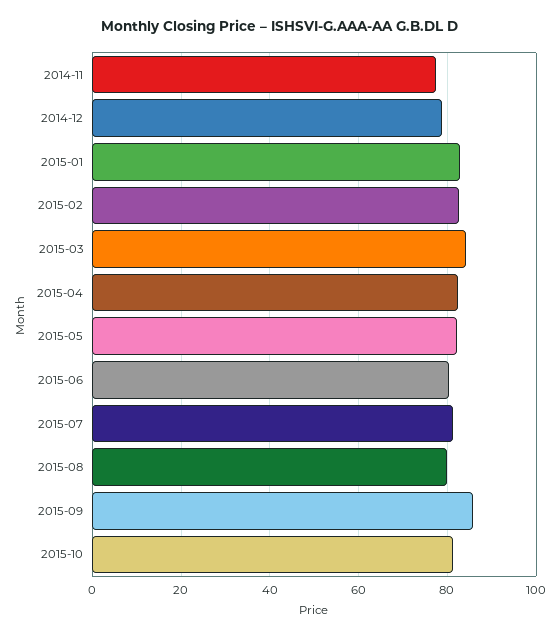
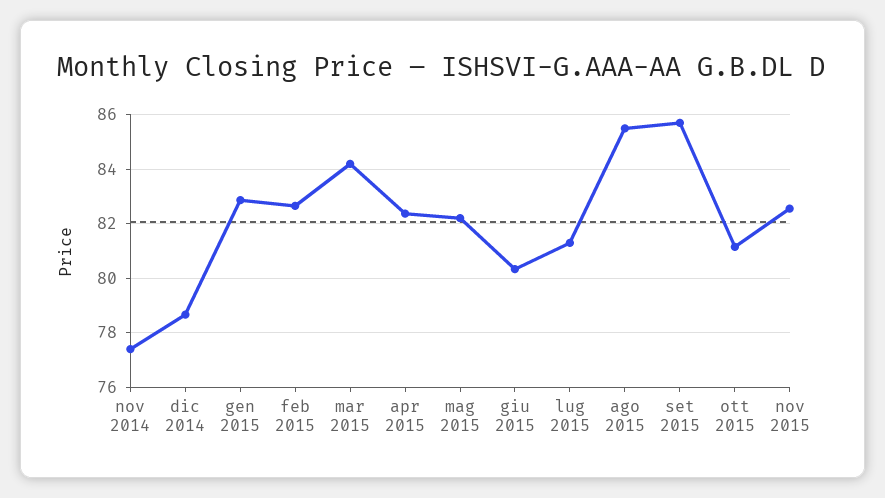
2015-08: 80 -> 85.5
nov 2015: none -> 82.5

